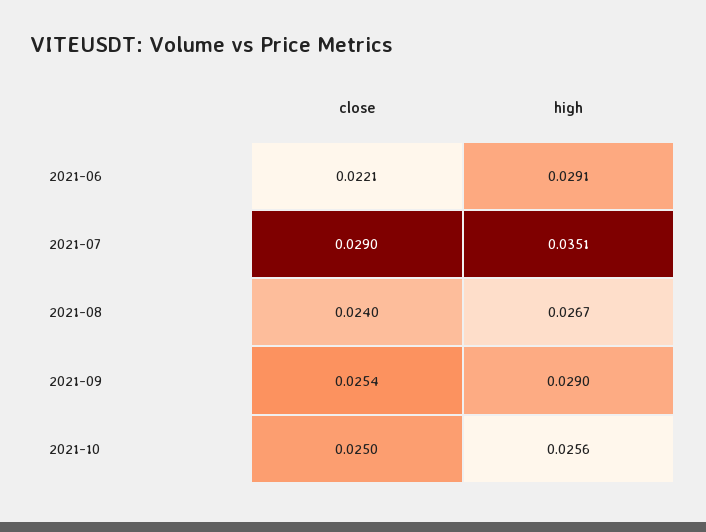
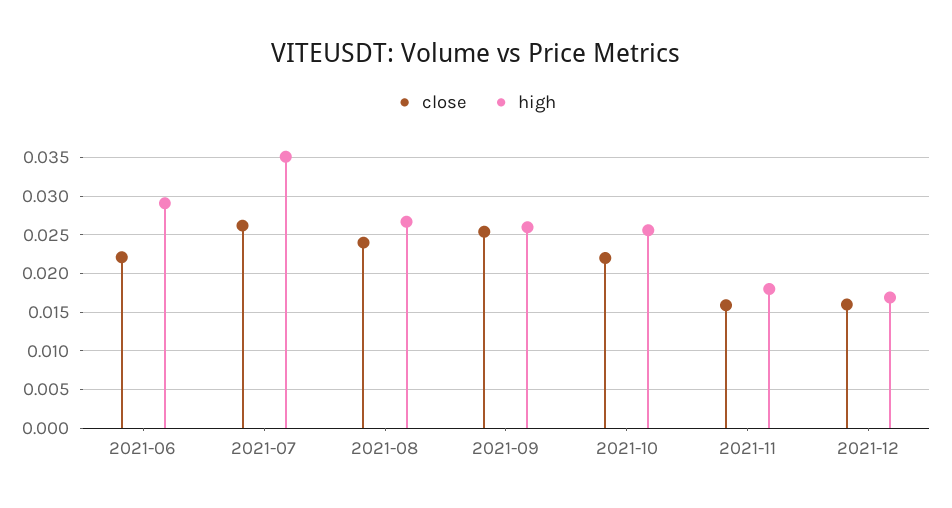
close, 2021-07: 0.029 -> 0.026
high, 2021-09: 0.029 -> 0.026
close, 2021-10: 0.025 -> 0.022
close, 2021-11: none -> 0.016
high, 2021-11: none -> 0.018
close, 2021-12: none -> 0.016
high, 2021-12: none -> 0.017

